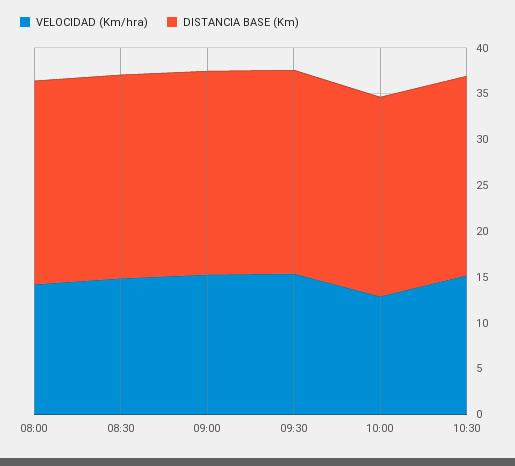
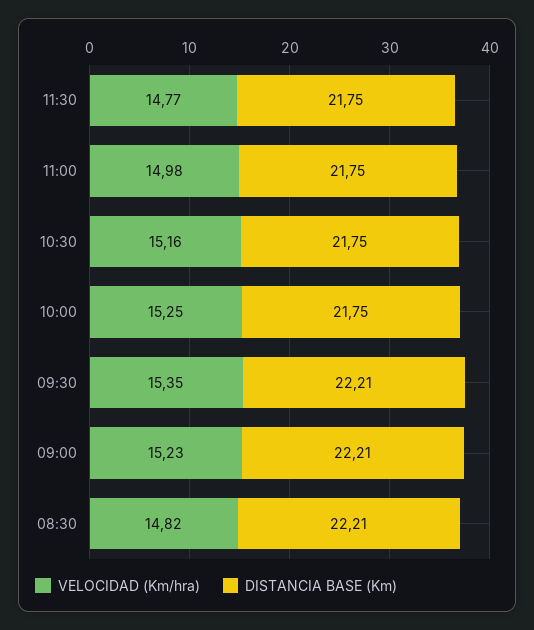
VELOCIDAD (Km/hra), 08:00: 14 -> none
DISTANCIA BASE (Km), 08:00: 22 -> none
VELOCIDAD (Km/hra), 10:00: 13 -> 15.25
VELOCIDAD (Km/hra), 11:30: none -> 14.77
DISTANCIA BASE (Km), 11:30: none -> 21.75
VELOCIDAD (Km/hra), 11:00: none -> 14.98
DISTANCIA BASE (Km), 11:00: none -> 21.75

